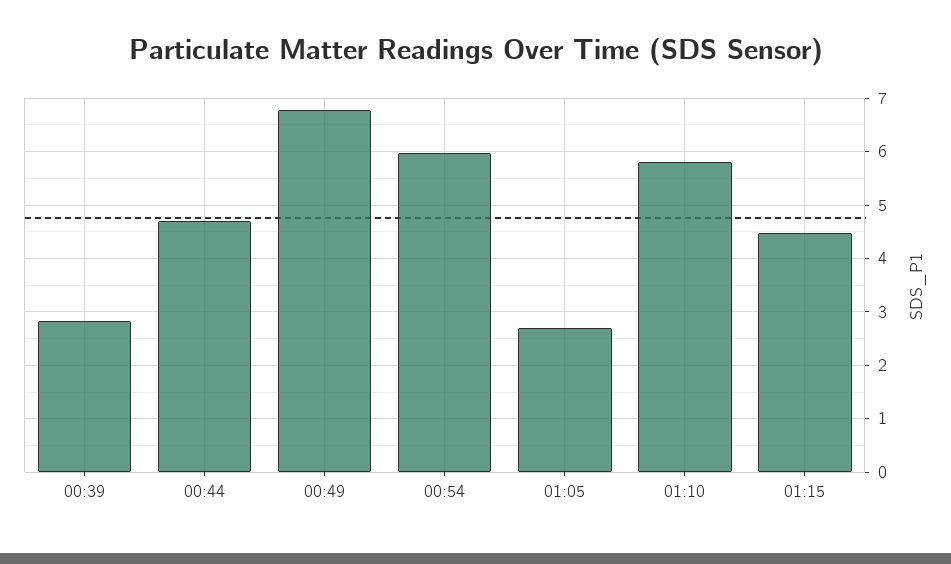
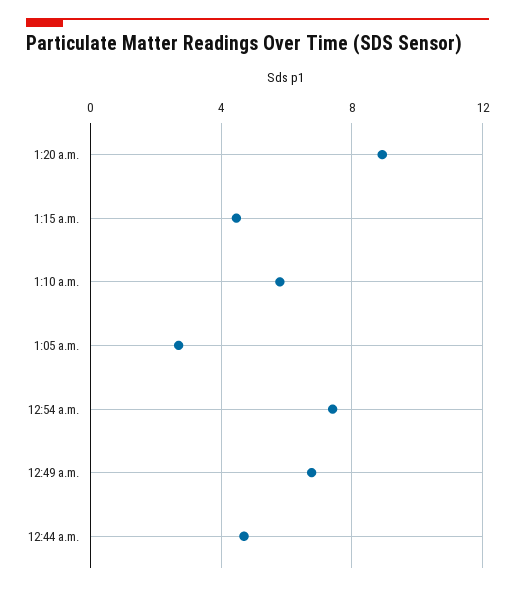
00:39: 2.8 -> none
00:54: 6 -> 7.5
1:20 a.m.: none -> 9

